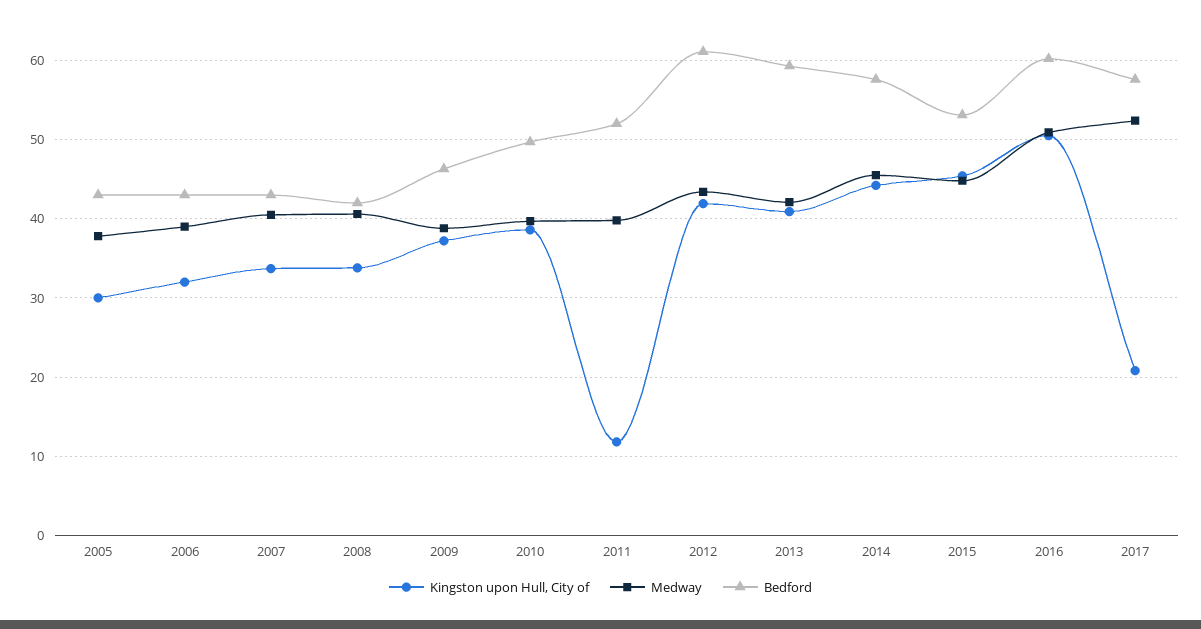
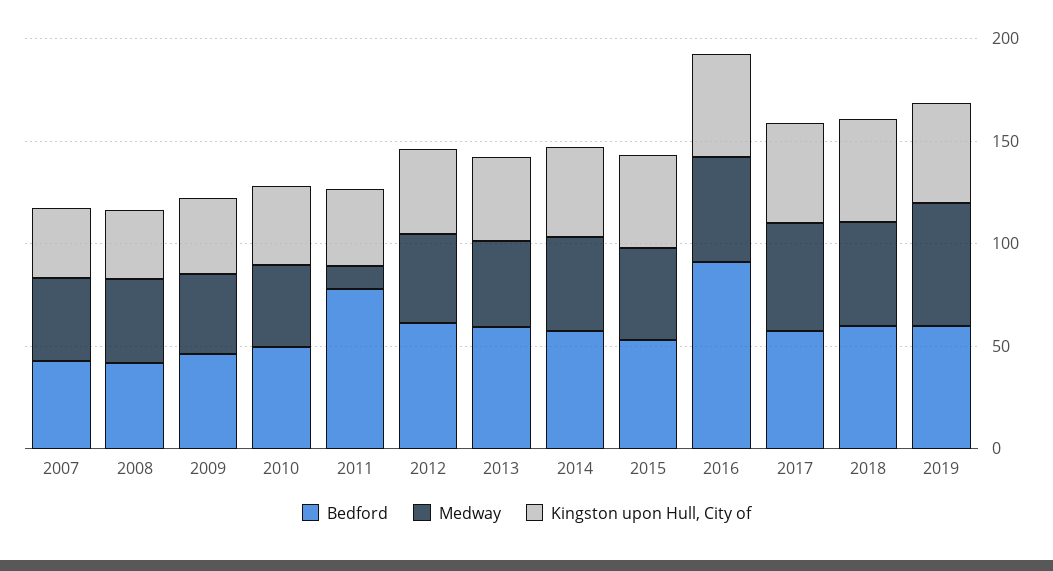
Kingston upon Hull, City of, 2005: 30 -> none
Medway, 2005: 38 -> none
Bedford, 2005: 43 -> none
Kingston upon Hull, City of, 2006: 32 -> none
Medway, 2006: 39 -> none
Bedford, 2006: 43 -> none
Kingston upon Hull, City of, 2011: 12 -> 40
Medway, 2011: 40 -> 10
Bedford, 2011: 52 -> 80
Bedford, 2016: 60 -> 90
Kingston upon Hull, City of, 2017: 21 -> 50
Bedford, 2018: none -> 60
Medway, 2018: none -> 50
Kingston upon Hull, City of, 2018: none -> 50
Bedford, 2019: none -> 60
Medway, 2019: none -> 60
Kingston upon Hull, City of, 2019: none -> 50

